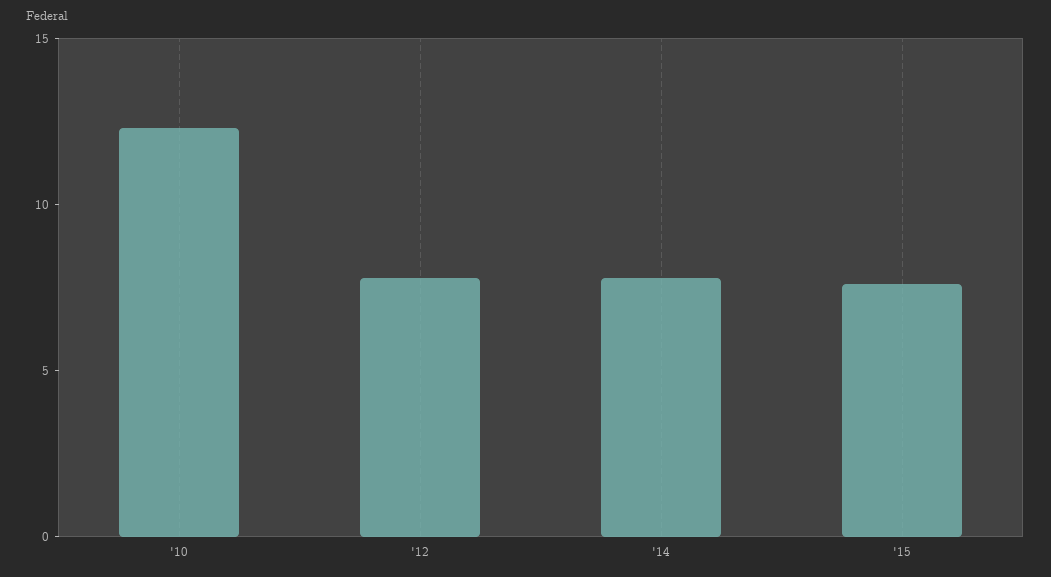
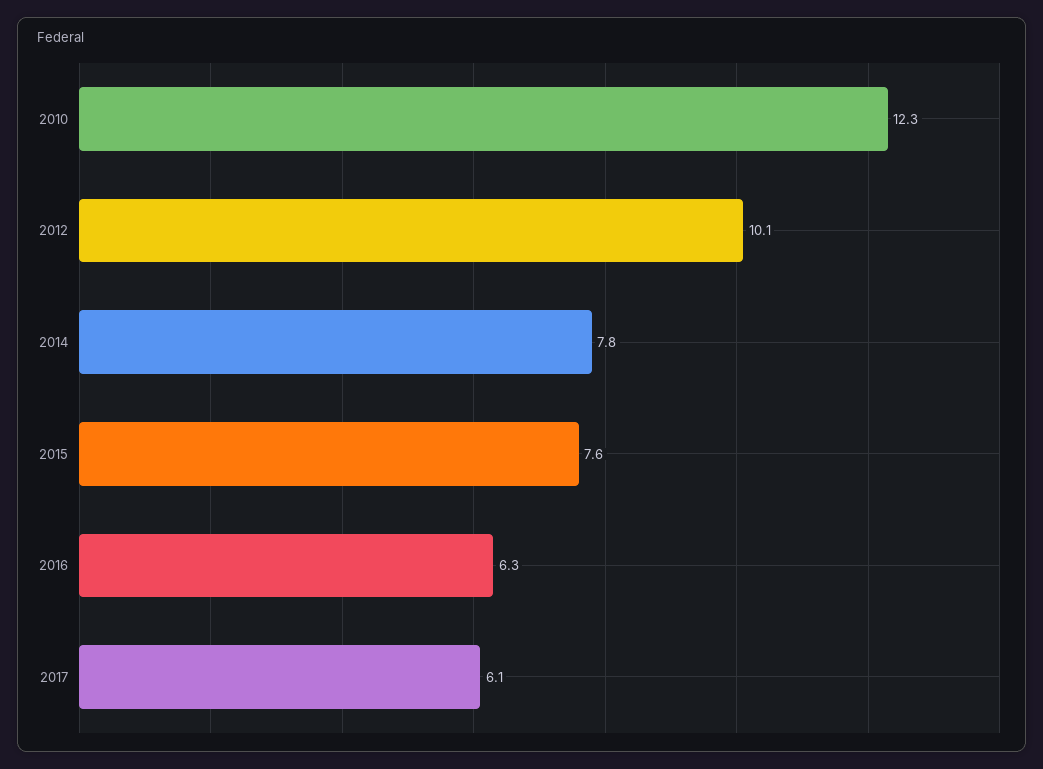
'12: 8 -> 10.1
2016: none -> 6.3
2017: none -> 6.1

